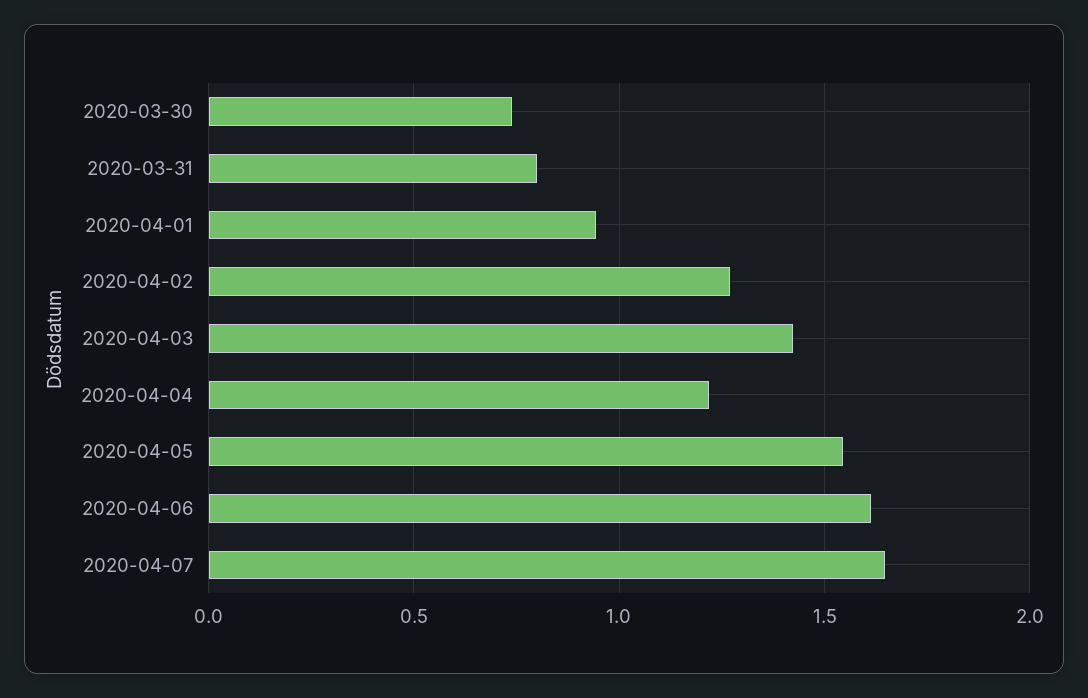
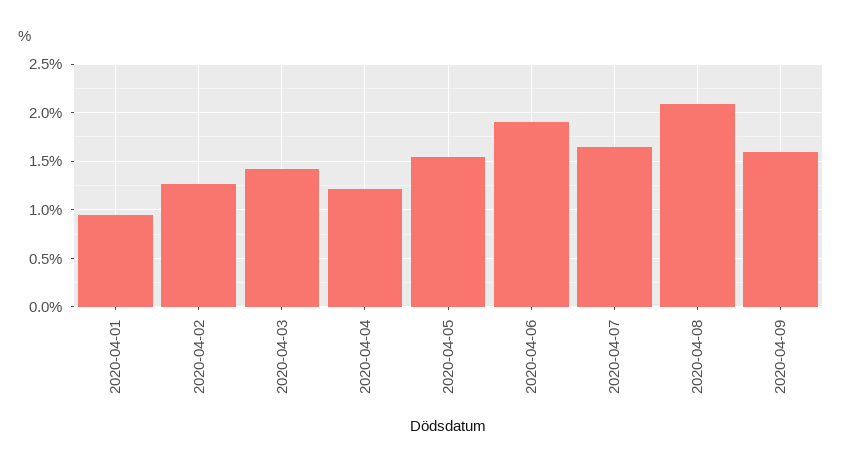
2020-03-30: 0.75 -> none
2020-03-31: 0.8 -> none
2020-04-06: 1.6 -> 1.9
2020-04-08: none -> 2.1
2020-04-09: none -> 1.6

